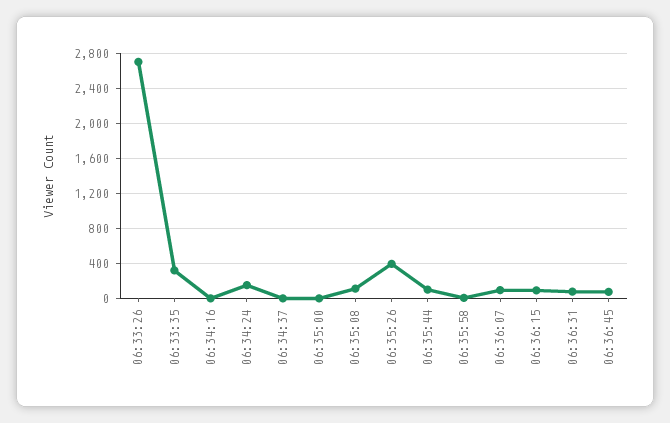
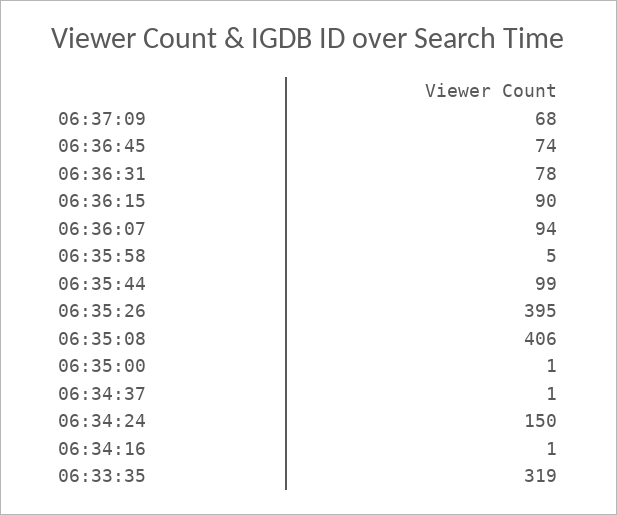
06:33:26: 2700 -> none
06:35:08: 100 -> 406
06:37:09: none -> 68

